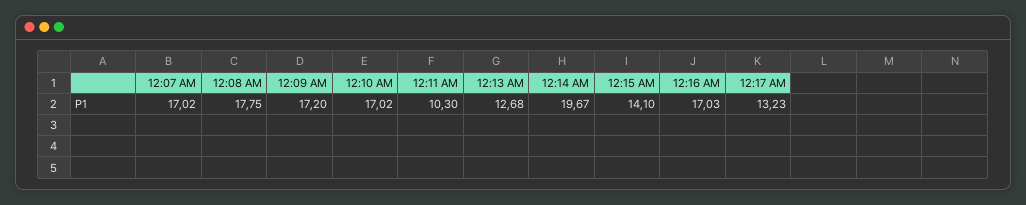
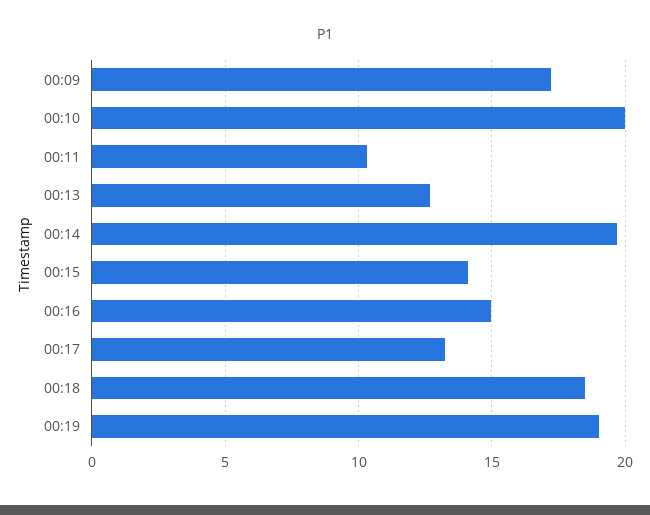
12:07 AM: 17.02 -> none
12:08 AM: 17.75 -> none
12:10 AM: 17.02 -> 20
12:16 AM: 17.03 -> 15
00:18: none -> 18.5
00:19: none -> 19

